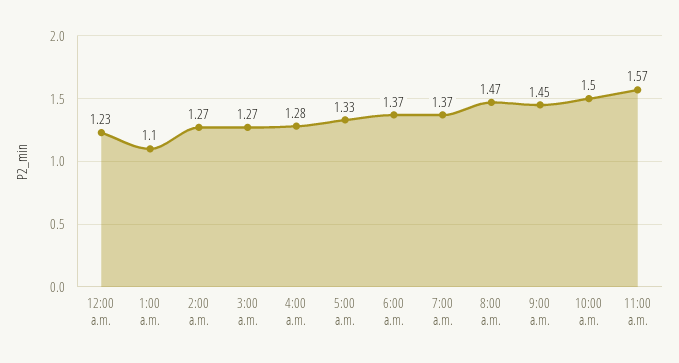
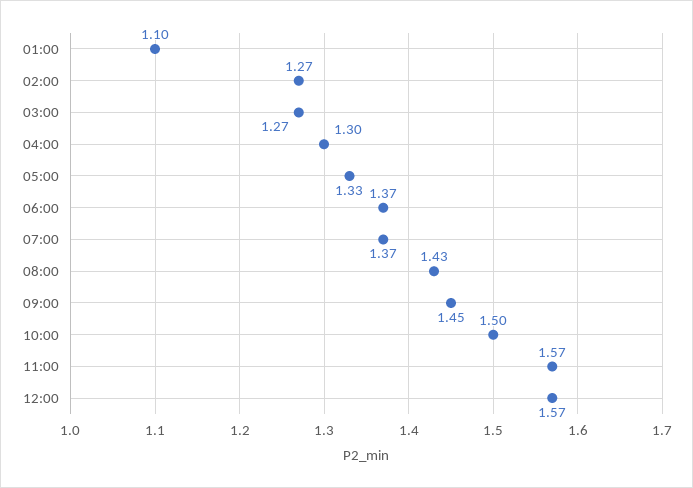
12:00 a.m.: 1.23 -> none
4:00 a.m.: 1.28 -> 1.3
8:00 a.m.: 1.47 -> 1.43
12:00: none -> 1.57

